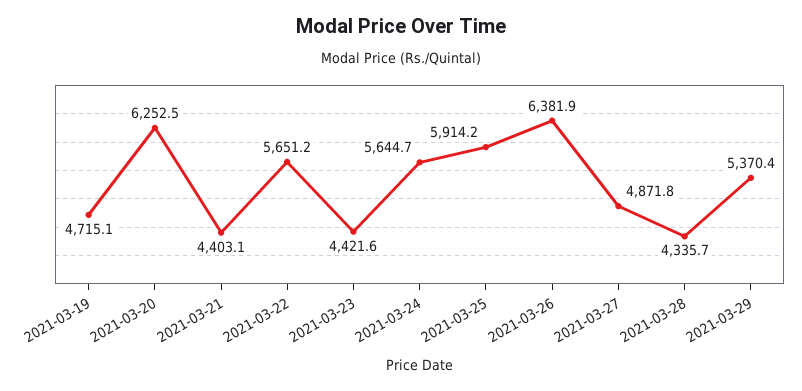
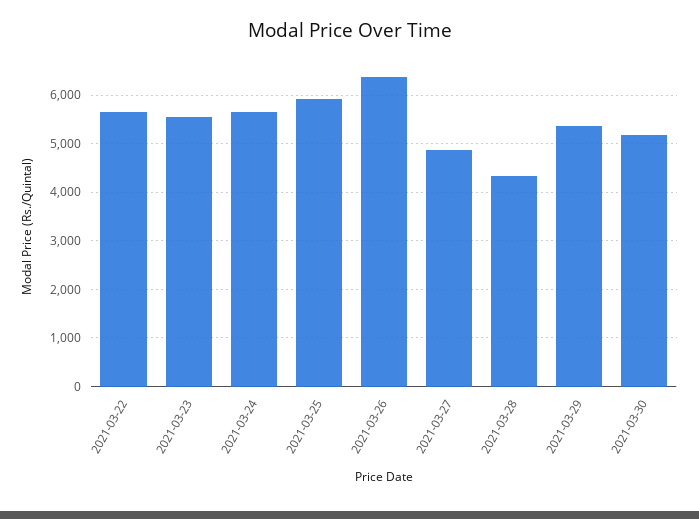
2021-03-19: 4715.1 -> none
2021-03-20: 6252.5 -> none
2021-03-21: 4403.1 -> none
2021-03-23: 4421.6 -> 5600
2021-03-30: none -> 5200

